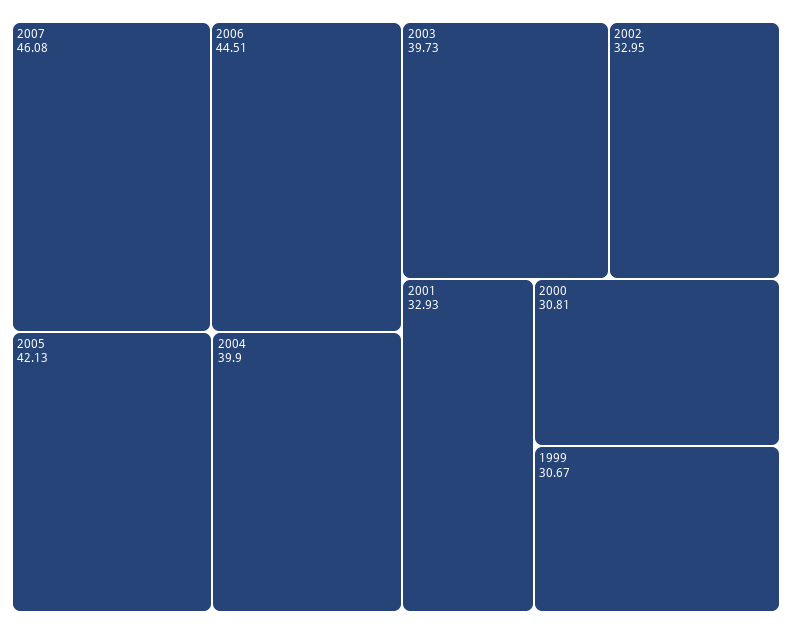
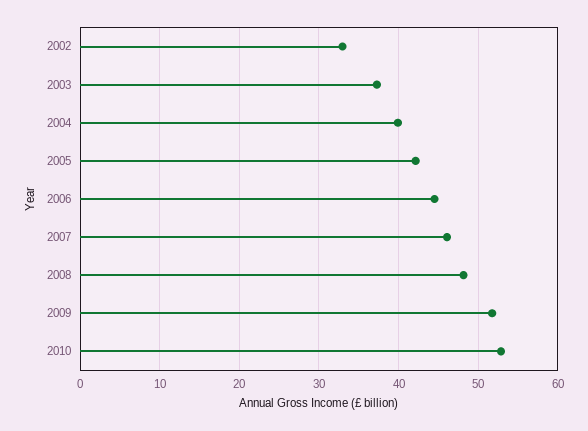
2003: 39.73 -> 37
2001: 32.93 -> none
2000: 30.81 -> none
1999: 30.67 -> none
2008: none -> 48
2009: none -> 52
2010: none -> 53

